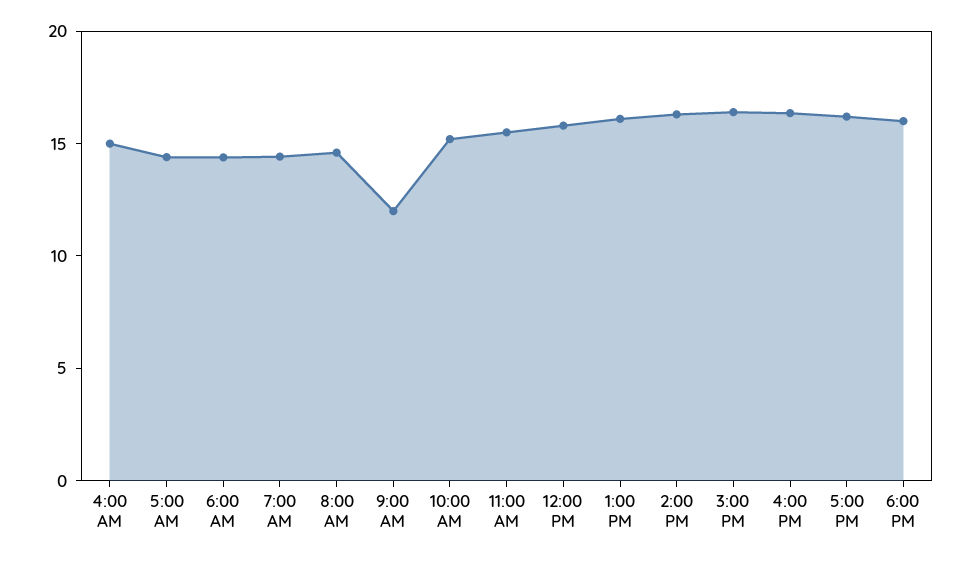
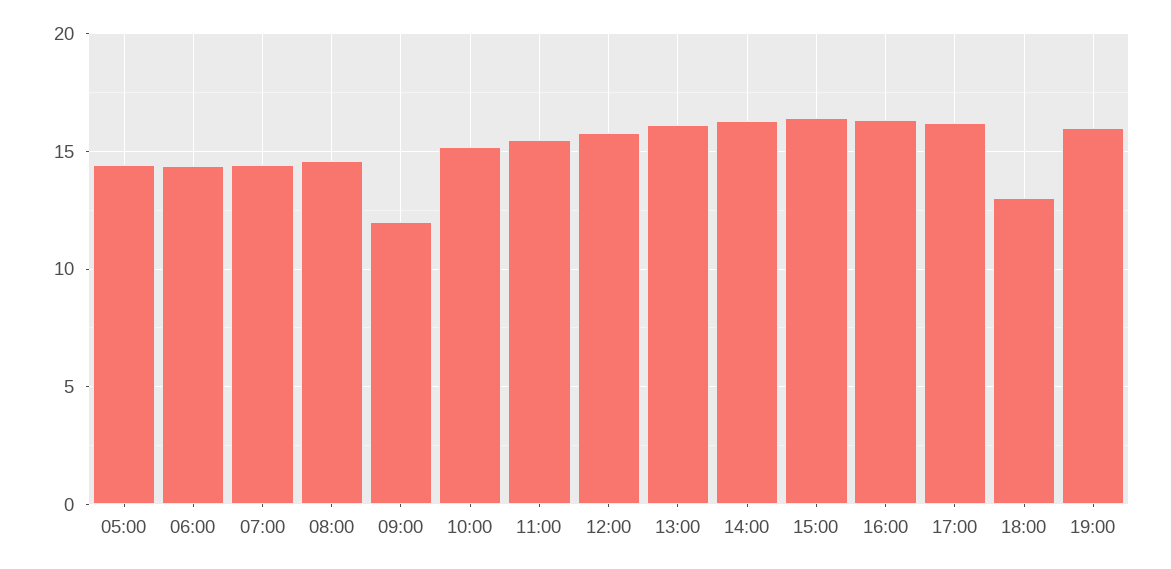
4:00 AM: 15 -> none
6:00 PM: 16 -> 13
19:00: none -> 16

